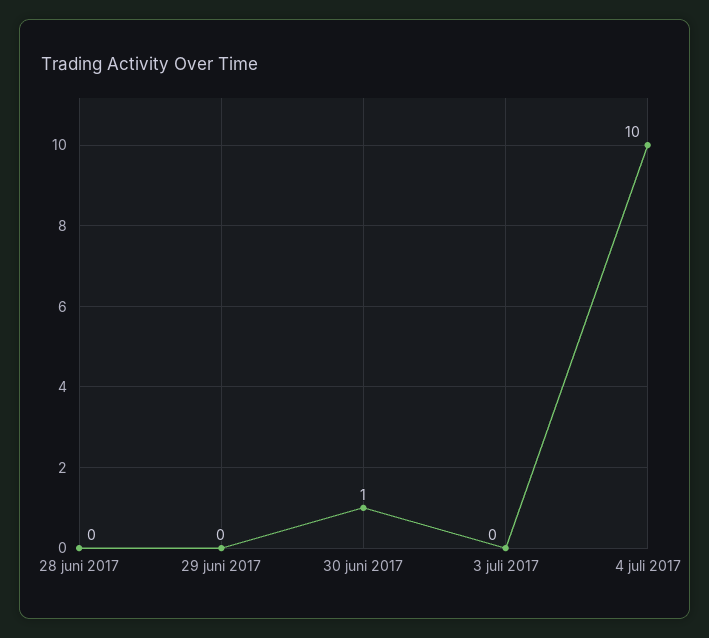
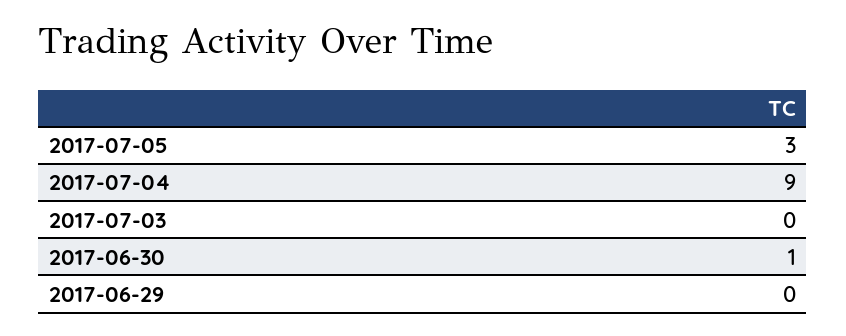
28 juni 2017: 0 -> none
4 juli 2017: 10 -> 9
2017-07-05: none -> 3

